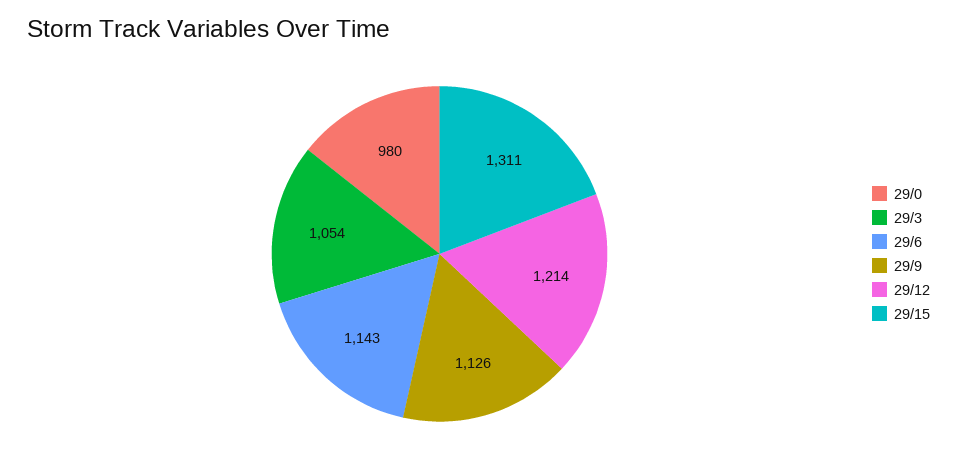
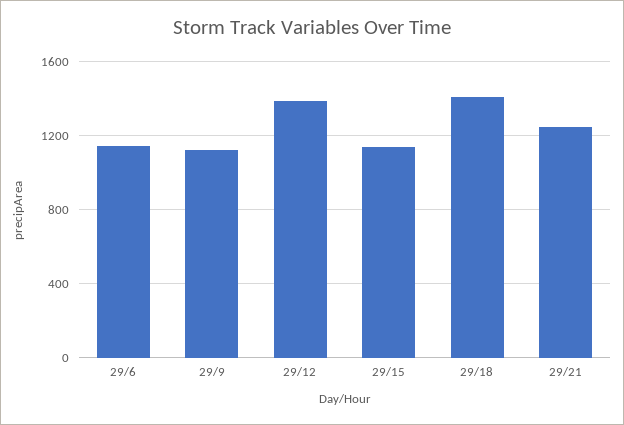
29/0: 980 -> none
29/3: 1054 -> none
29/12: 1214 -> 1400
29/15: 1311 -> 1150
29/18: none -> 1400
29/21: none -> 1250

